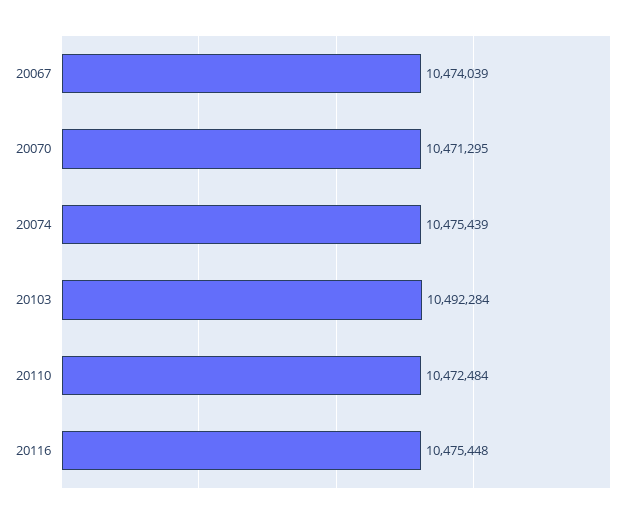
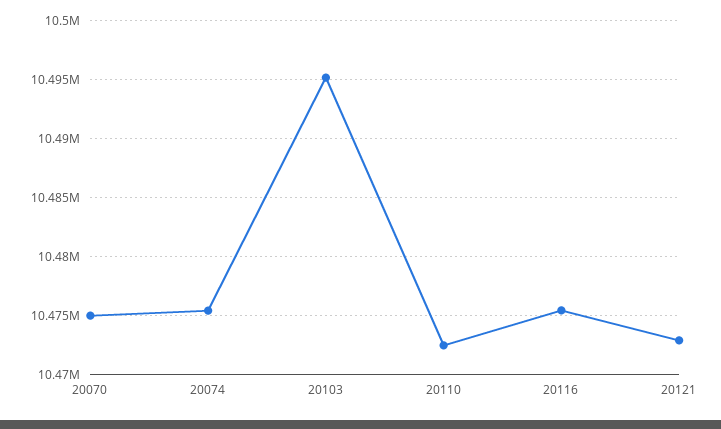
20067: 10474039 -> none
20070: 10471295 -> 10475000
20103: 10492284 -> 10495000
20121: none -> 10473000

